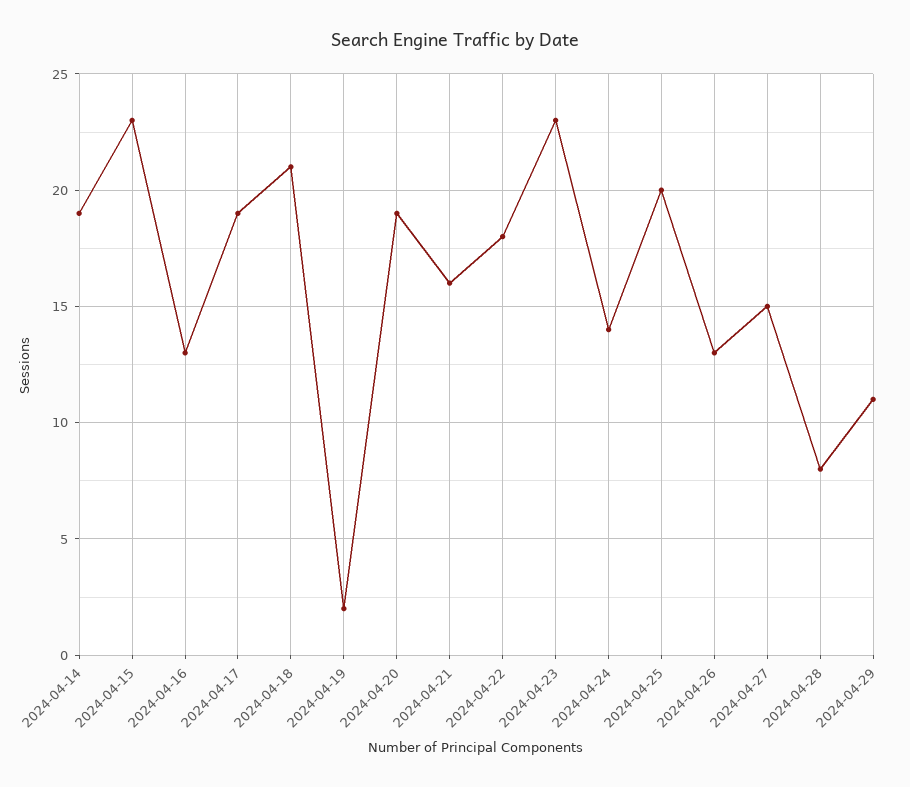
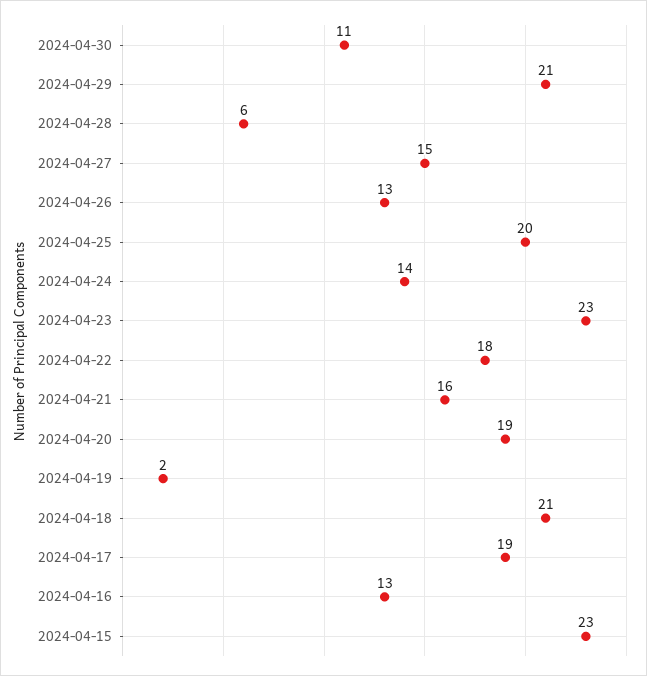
2024-04-14: 19 -> none
2024-04-28: 8 -> 6
2024-04-29: 11 -> 21
2024-04-30: none -> 11

